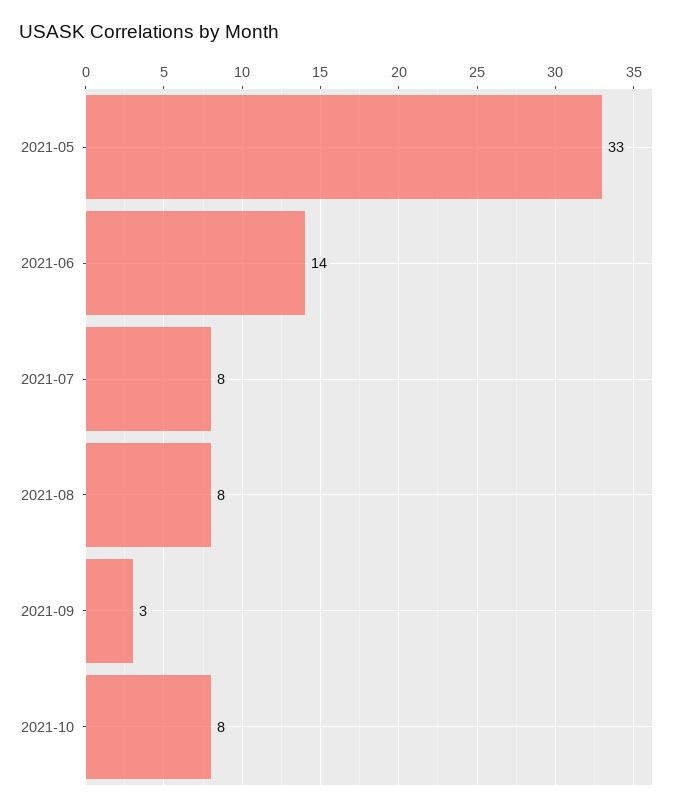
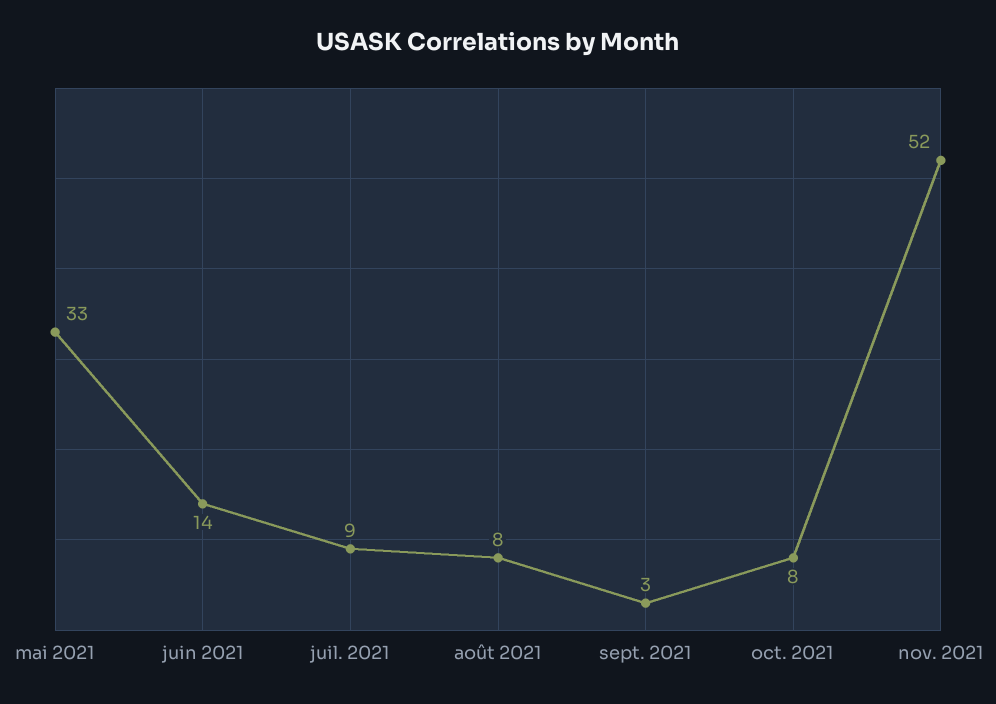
2021-07: 8 -> 9
nov. 2021: none -> 52

